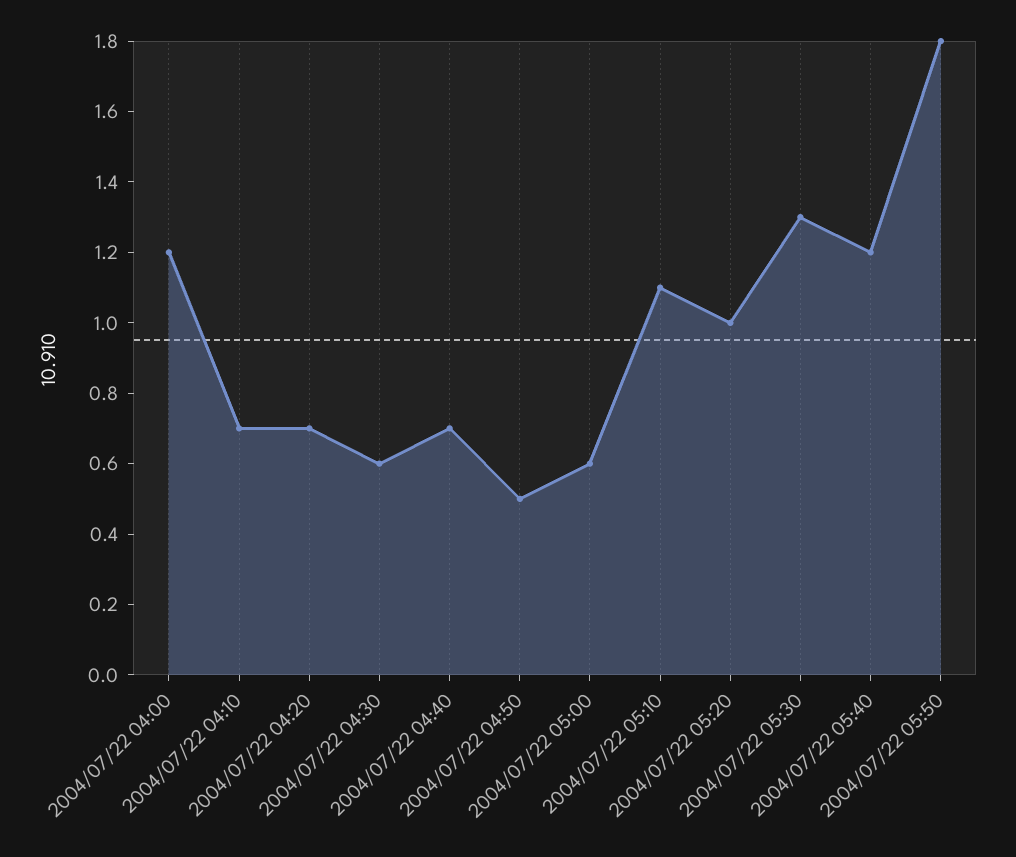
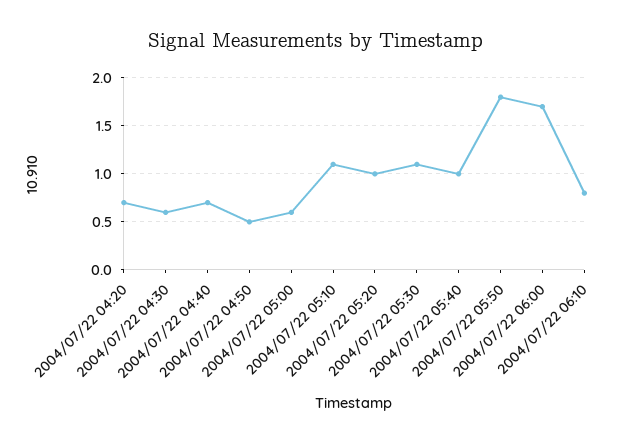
2004/07/22 04:00: 1.2 -> none
2004/07/22 04:10: 0.7 -> none
2004/07/22 05:30: 1.3 -> 1.1
2004/07/22 05:40: 1.2 -> 1
2004/07/22 06:00: none -> 1.7
2004/07/22 06:10: none -> 0.8

